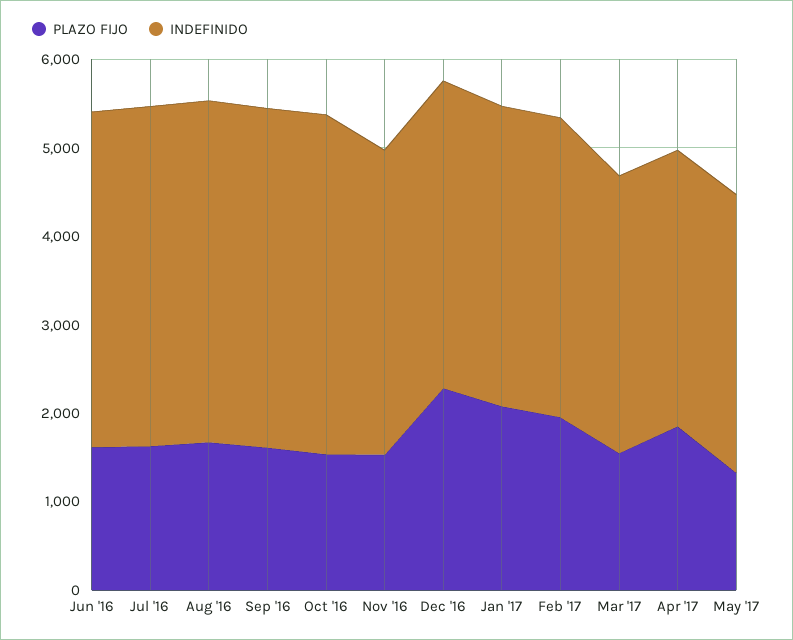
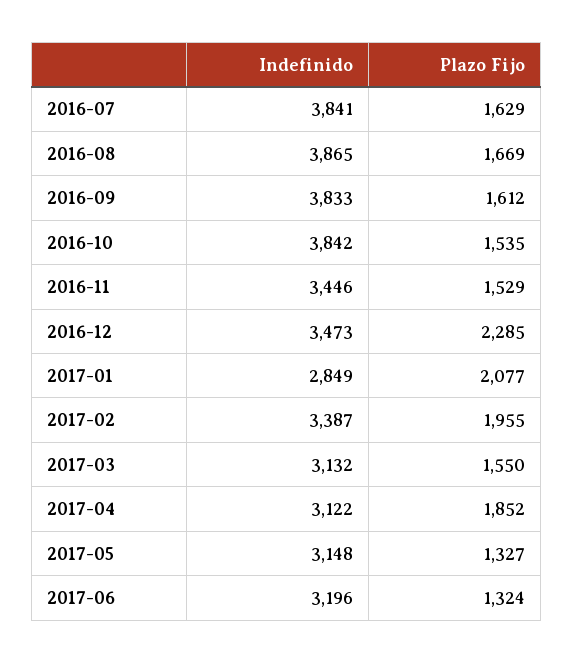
PLAZO FIJO, Jun '16: 1600 -> none
INDEFINIDO, Jun '16: 3800 -> none
INDEFINIDO, Jan '17: 3400 -> 2849
INDEFINIDO, 2017-06: none -> 3196
PLAZO FIJO, 2017-06: none -> 1324

